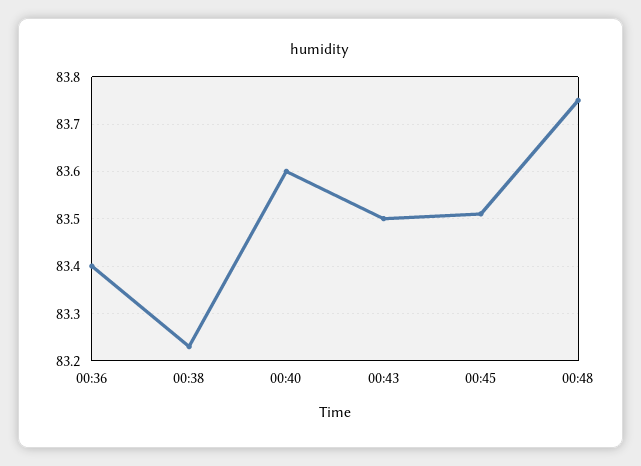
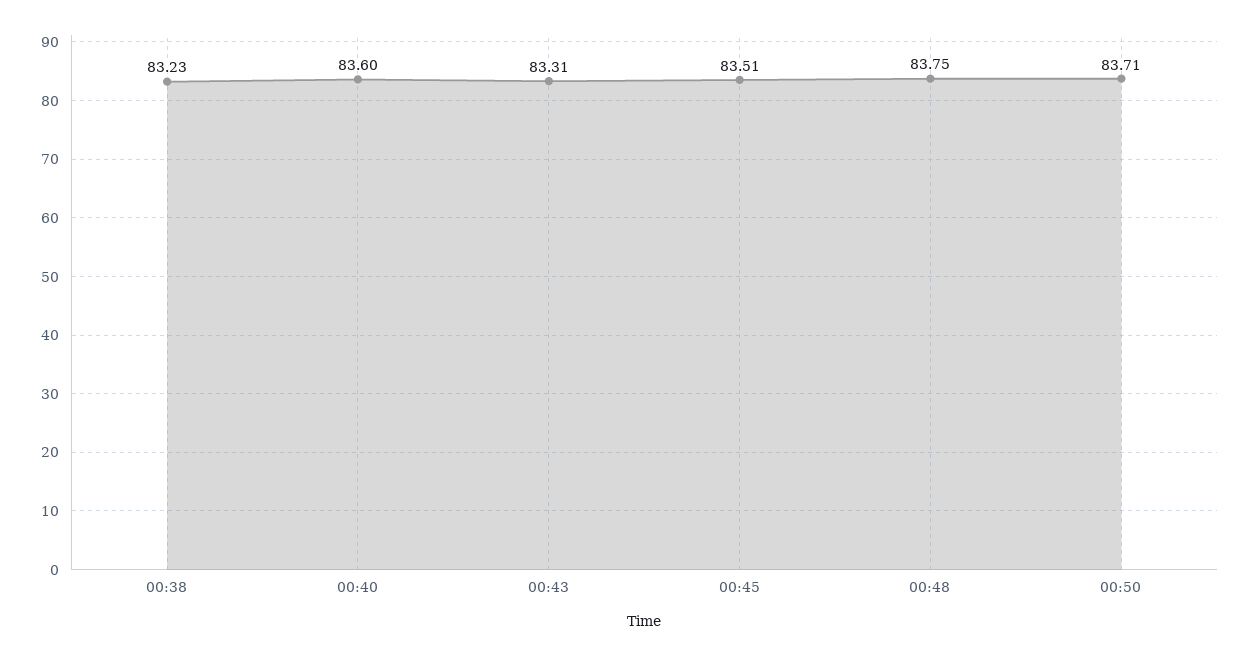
00:36: 83.4 -> none
00:43: 83.5 -> 83.31
00:50: none -> 83.71

